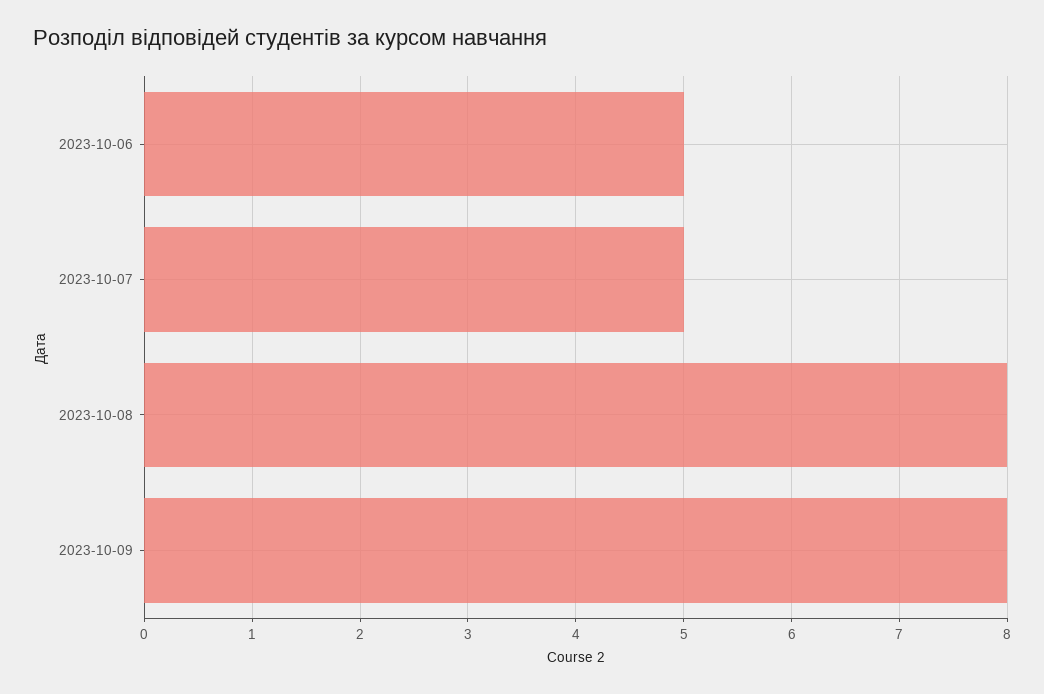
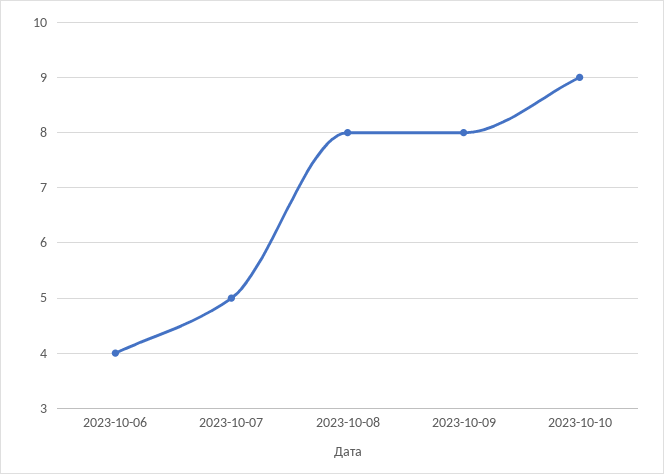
2023-10-06: 5 -> 4
2023-10-10: none -> 9

